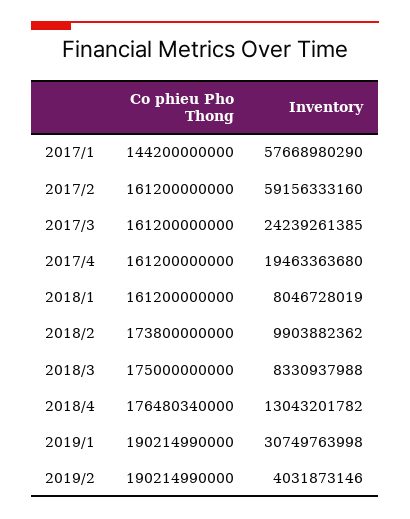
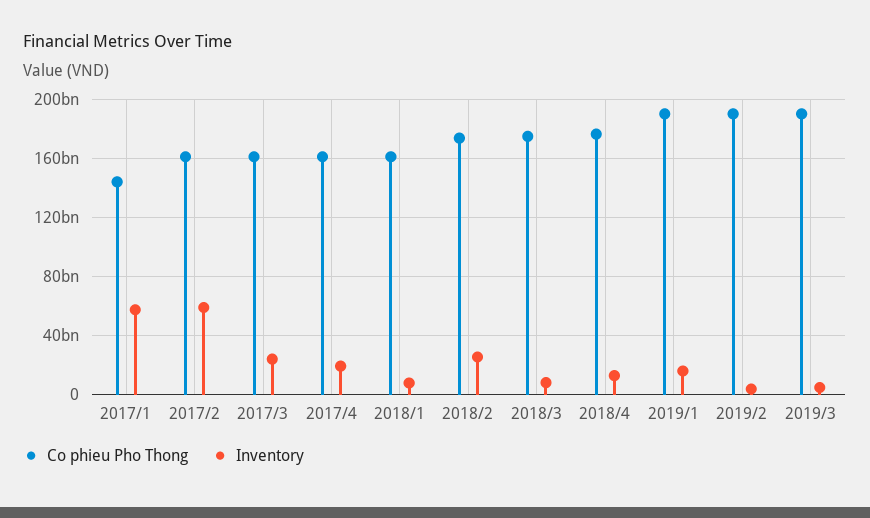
Inventory, 2018/2: 9903882362 -> 25000000000
Inventory, 2019/1: 30749763998 -> 15000000000
Co phieu Pho Thong, 2019/3: none -> 190000000000
Inventory, 2019/3: none -> 5000000000

